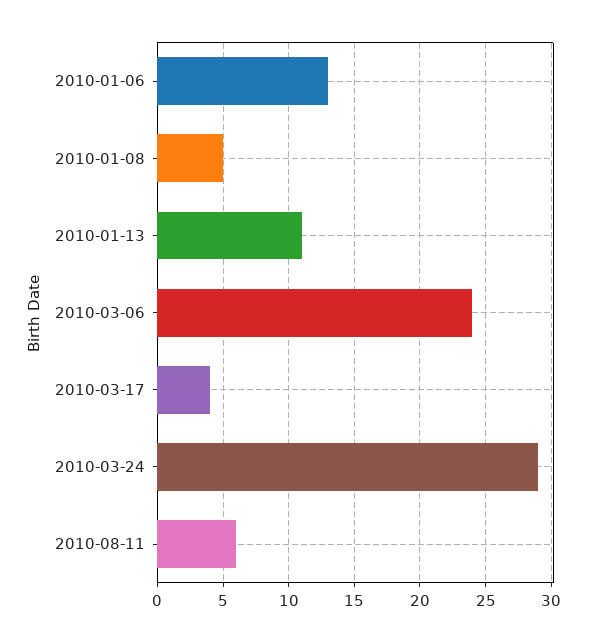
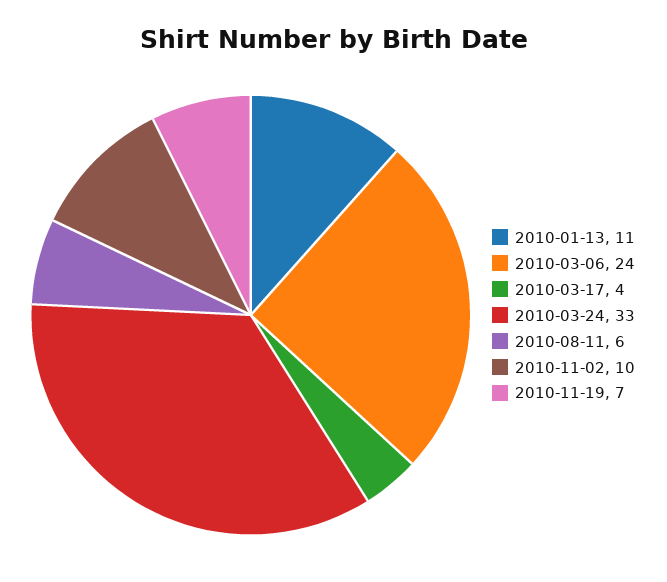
2010-01-06: 13 -> none
2010-01-08: 5 -> none
2010-03-24: 29 -> 33
2010-11-02: none -> 10
2010-11-19: none -> 7

